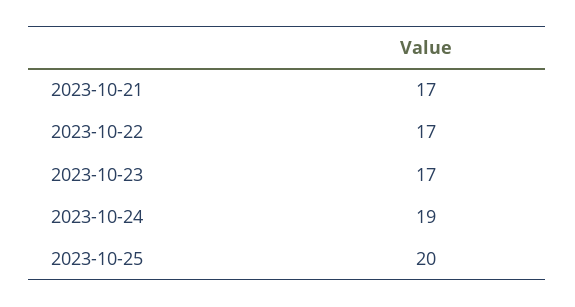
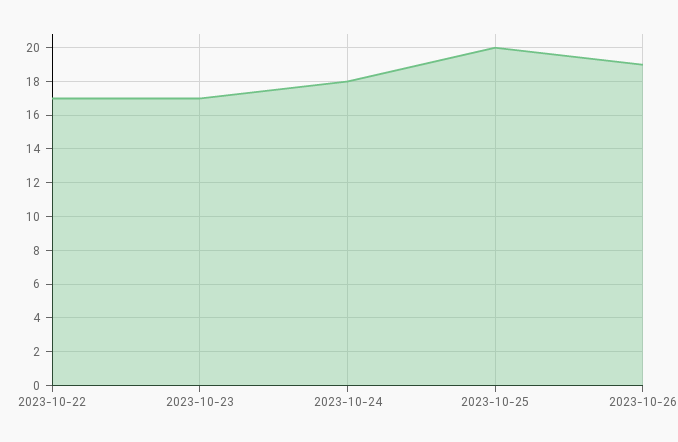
2023-10-21: 17 -> none
2023-10-24: 19 -> 18
2023-10-26: none -> 19

